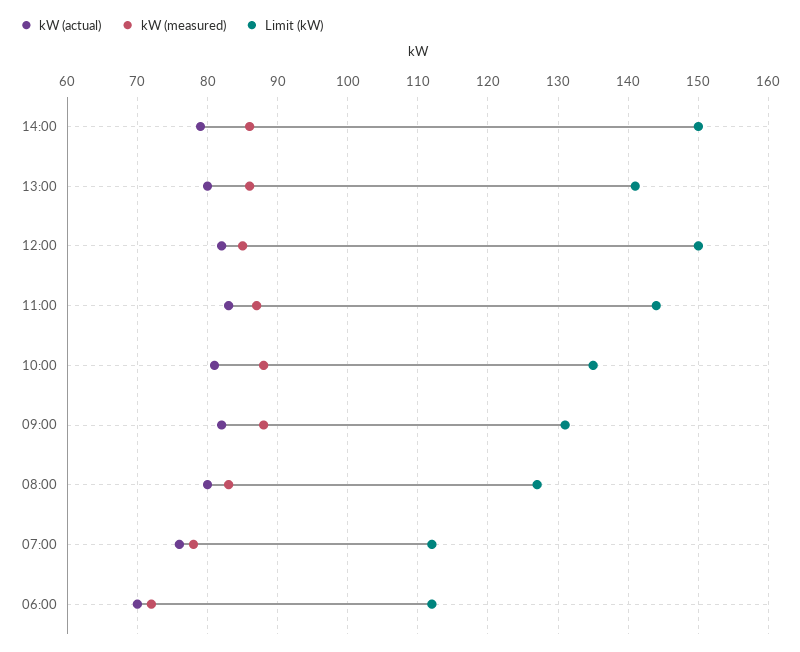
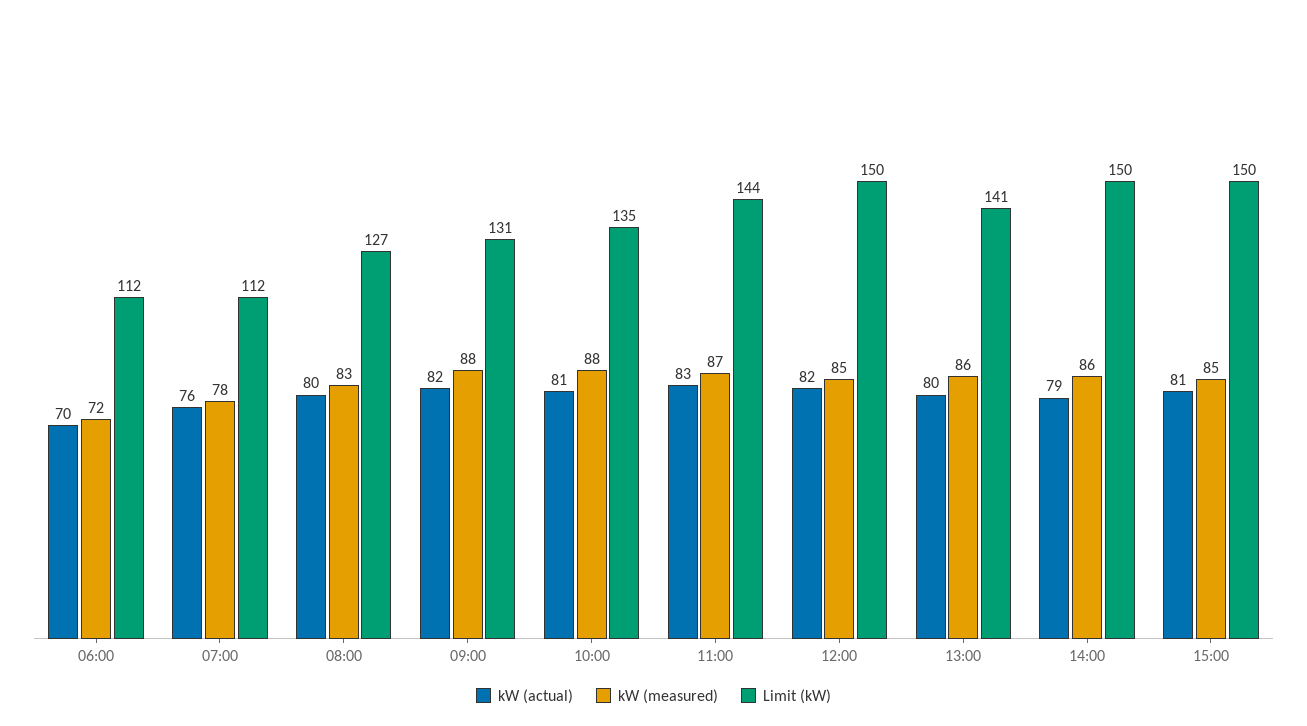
kW (actual), 15:00: none -> 81
kW (measured), 15:00: none -> 85
Limit (kW), 15:00: none -> 150

